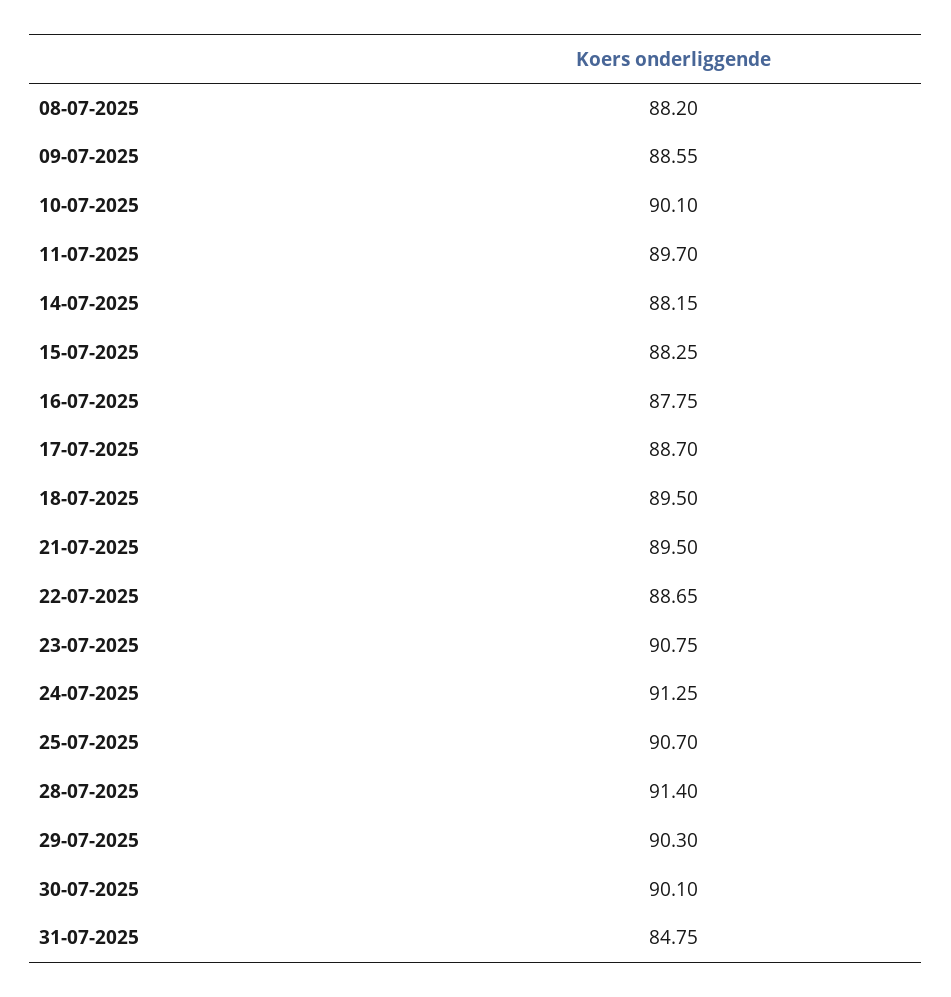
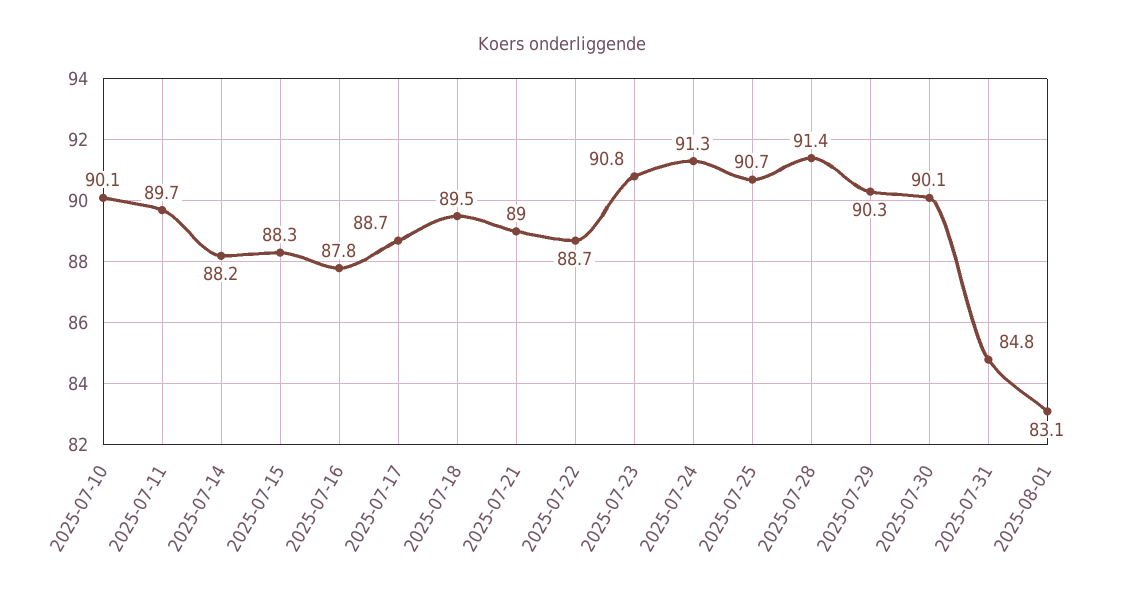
08-07-2025: 88.2 -> none
09-07-2025: 88.55 -> none
21-07-2025: 89.5 -> 89
2025-08-01: none -> 83.1

